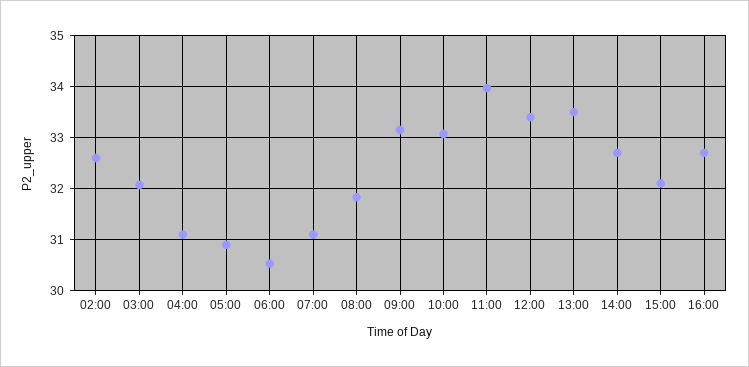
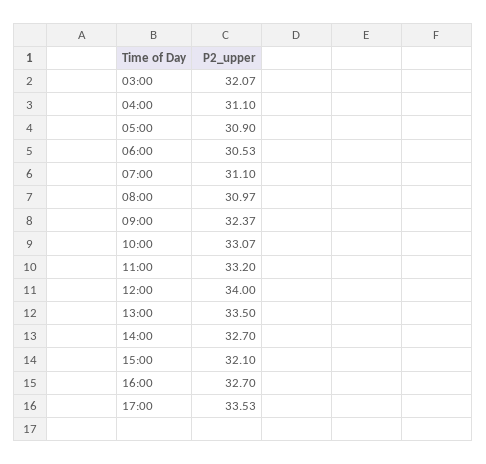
02:00: 32.6 -> none
08:00: 31.8 -> 30.97
09:00: 33.2 -> 32.37
11:00: 34 -> 33.2
12:00: 33.4 -> 34
17:00: none -> 33.53

